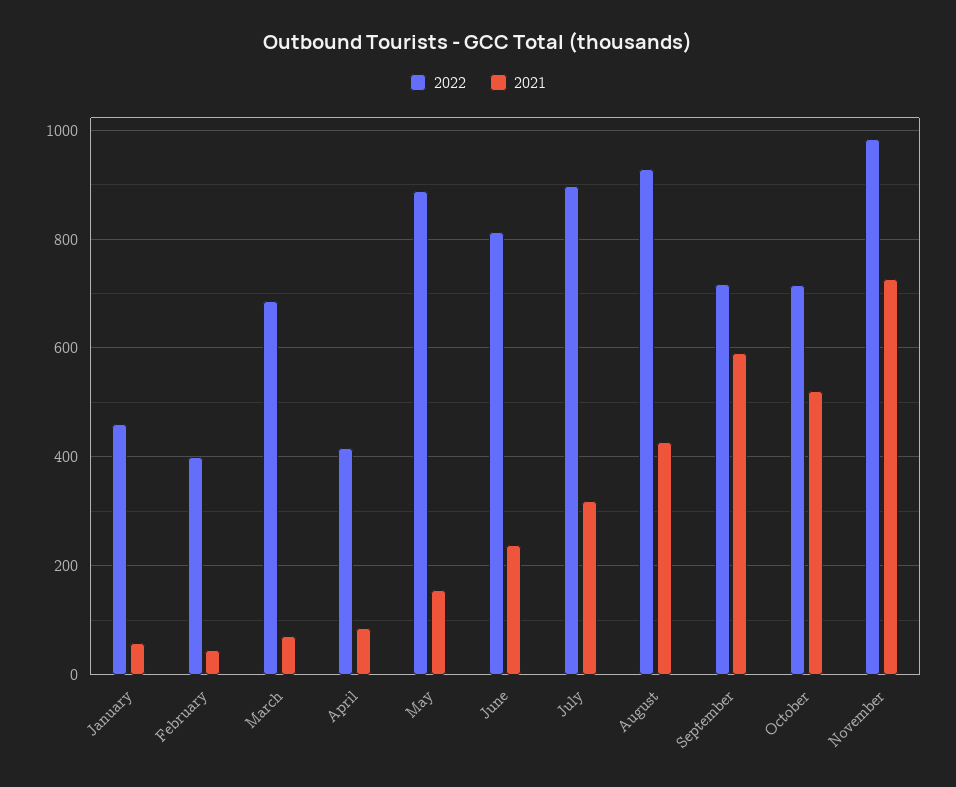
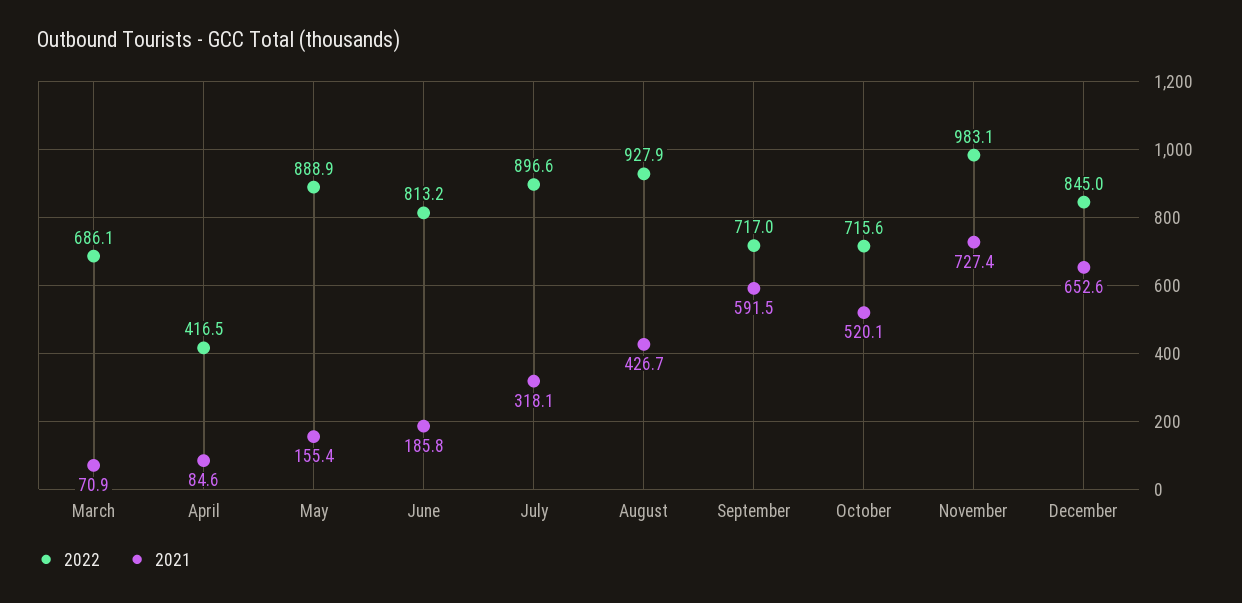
2022, January: 460 -> none
2021, January: 60 -> none
2022, February: 400 -> none
2021, February: 40 -> none
2021, June: 240 -> 185.8
2022, December: none -> 845
2021, December: none -> 652.6

